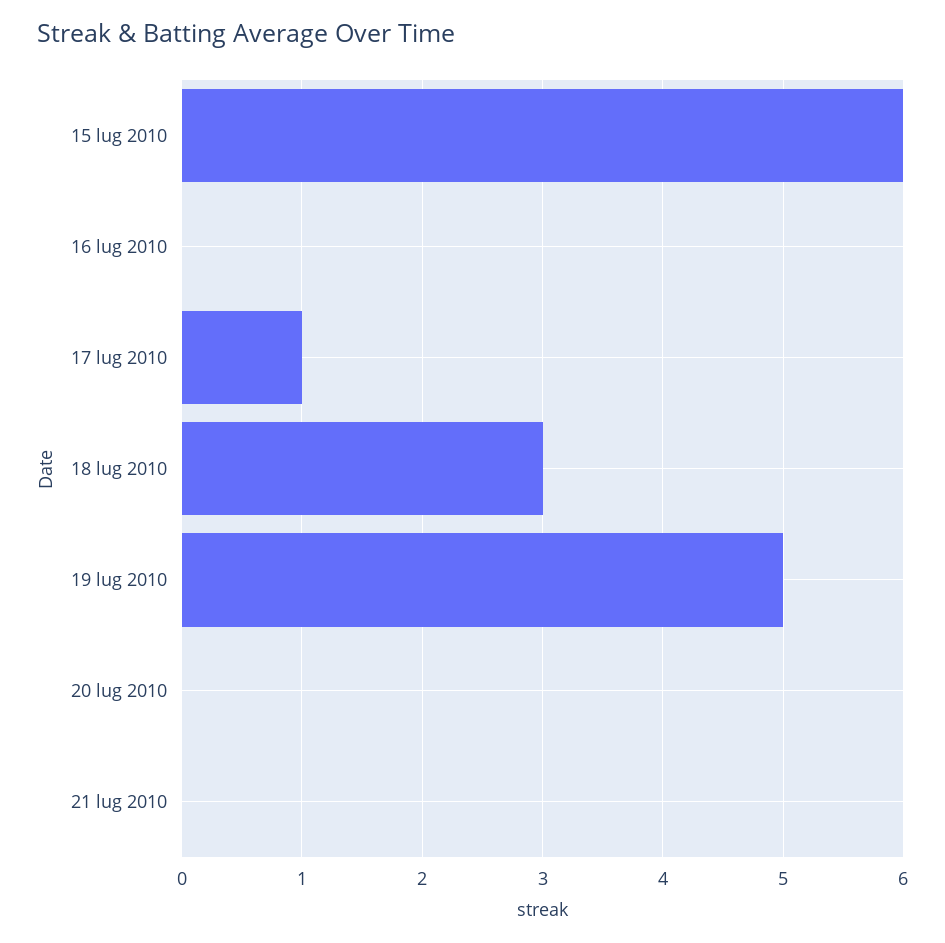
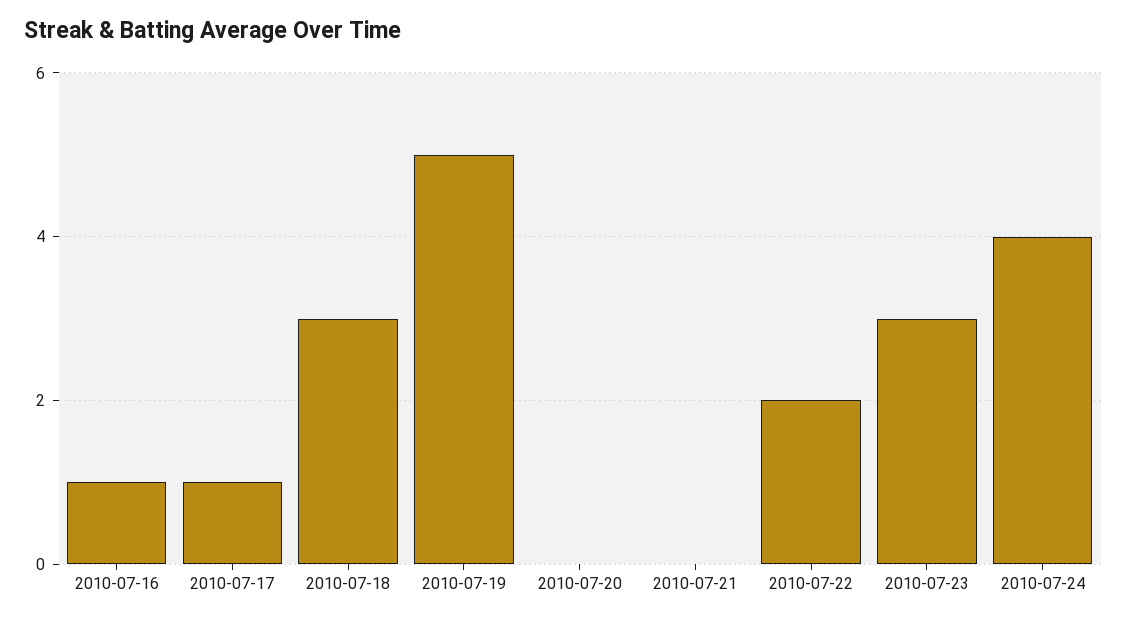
15 lug 2010: 6 -> none
16 lug 2010: 0 -> 1
2010-07-22: none -> 2
2010-07-23: none -> 3
2010-07-24: none -> 4

